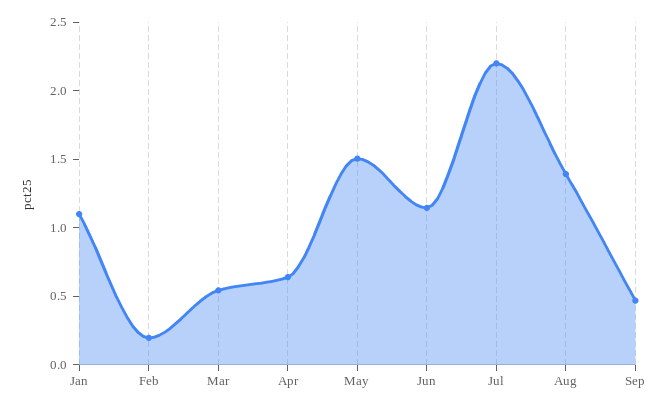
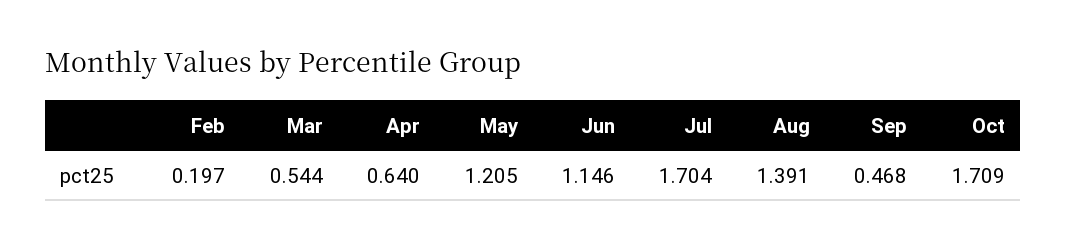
Jan: 1.1 -> none
May: 1.5 -> 1.205
Jul: 2.2 -> 1.704
Oct: none -> 1.709

